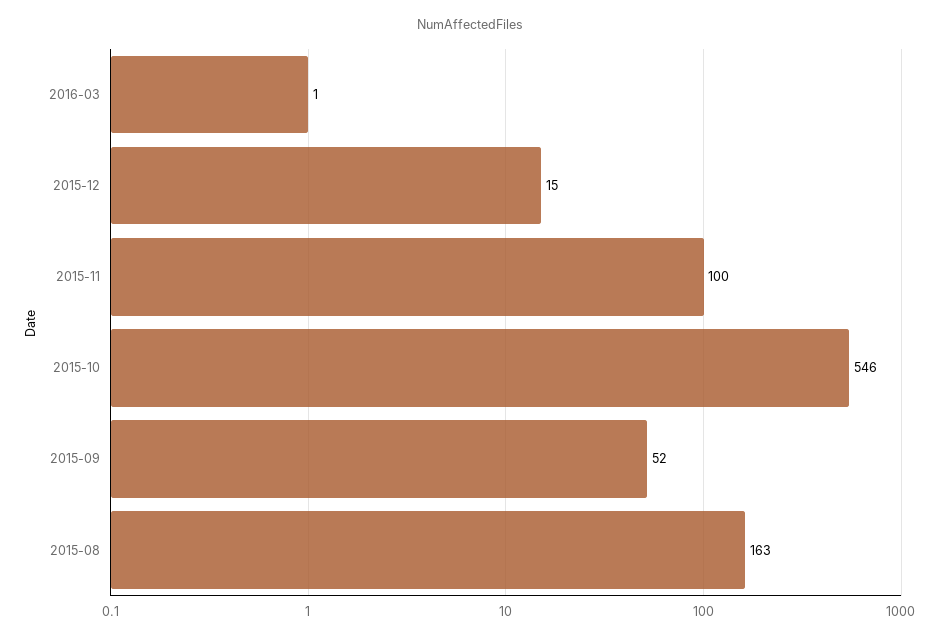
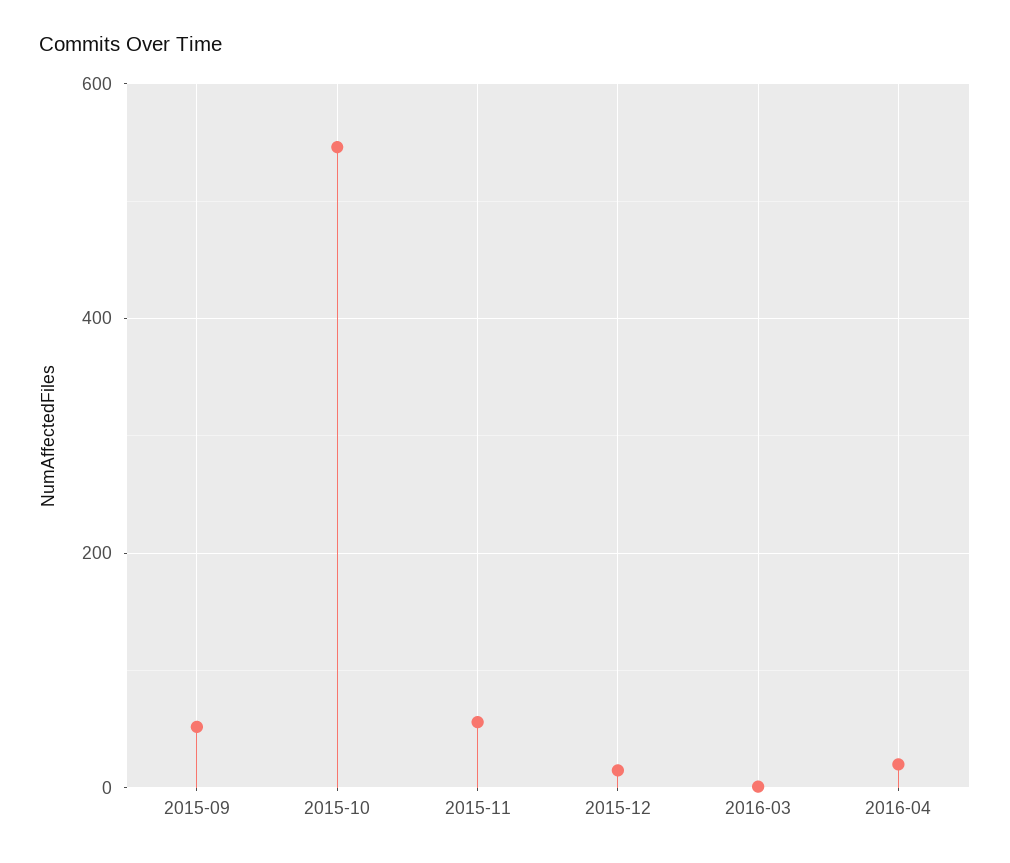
2015-11: 100 -> 60
2015-08: 163 -> none
2016-04: none -> 20

